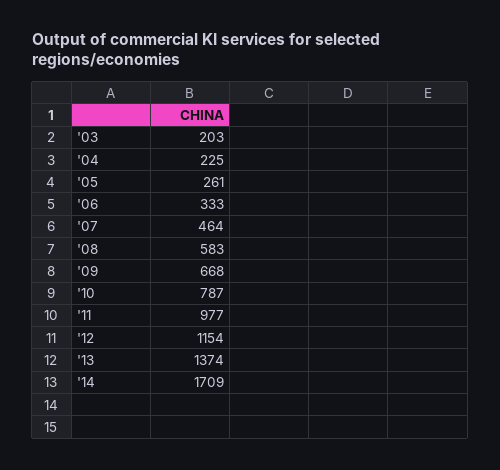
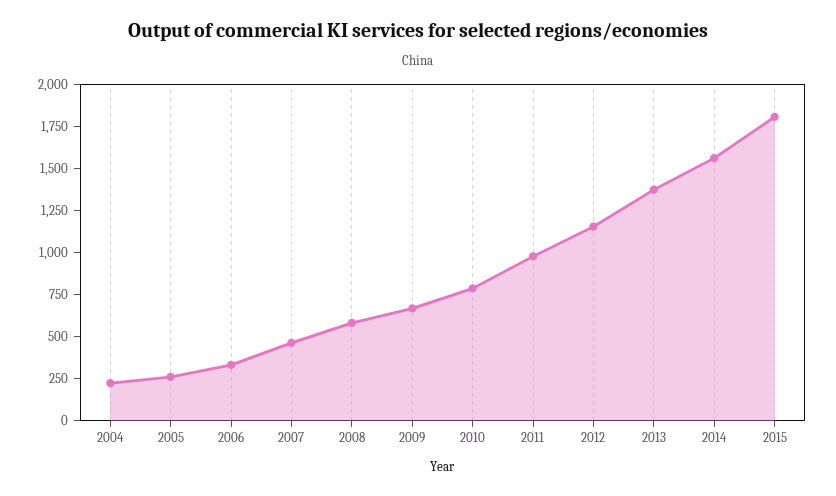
'03: 203 -> none
'14: 1709 -> 1550
2015: none -> 1800

